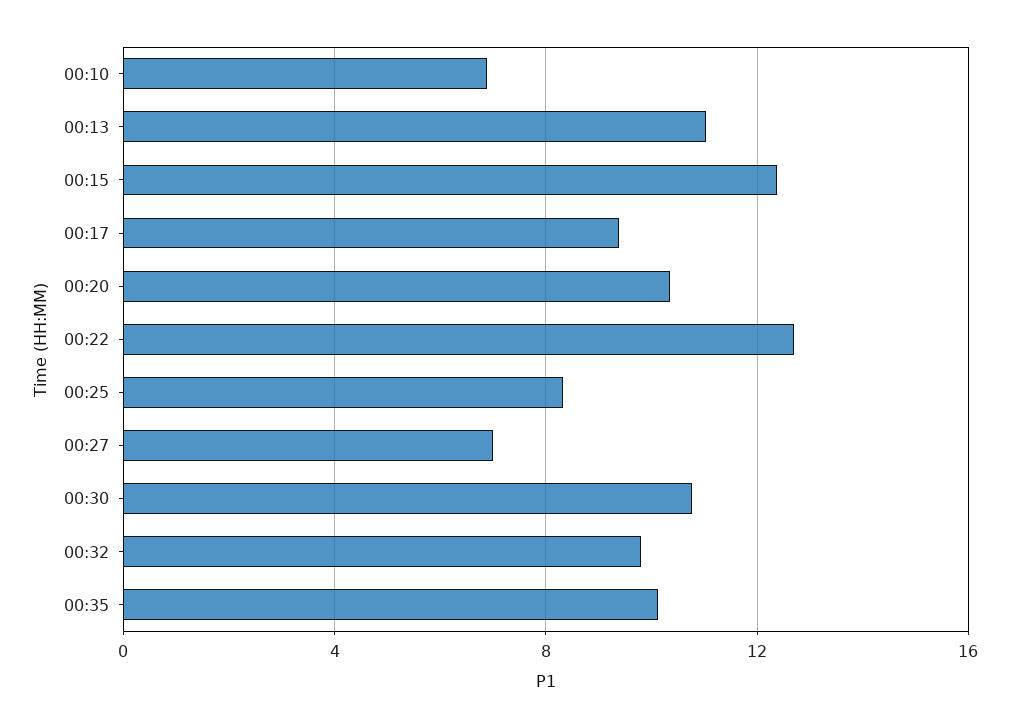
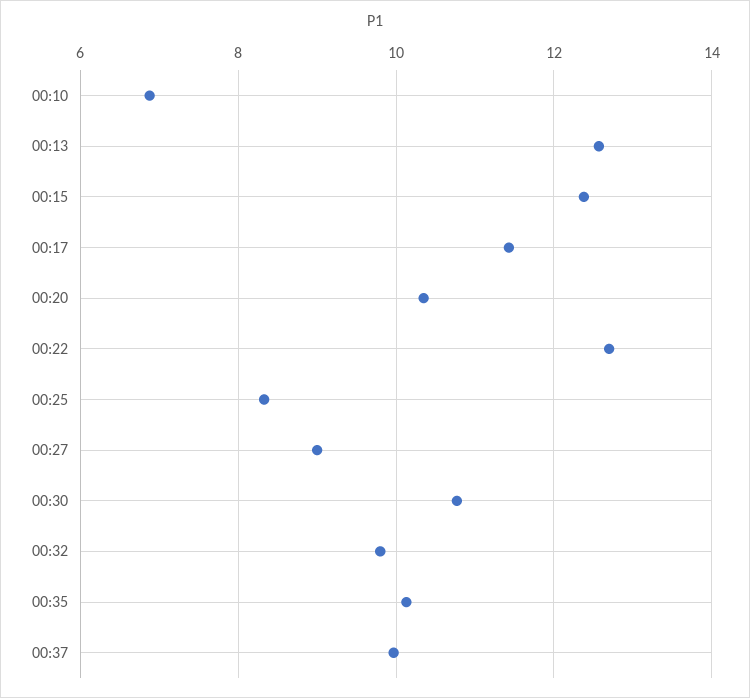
00:13: 11 -> 12.6
00:17: 9.5 -> 11.4
00:27: 7 -> 9
00:37: none -> 10

